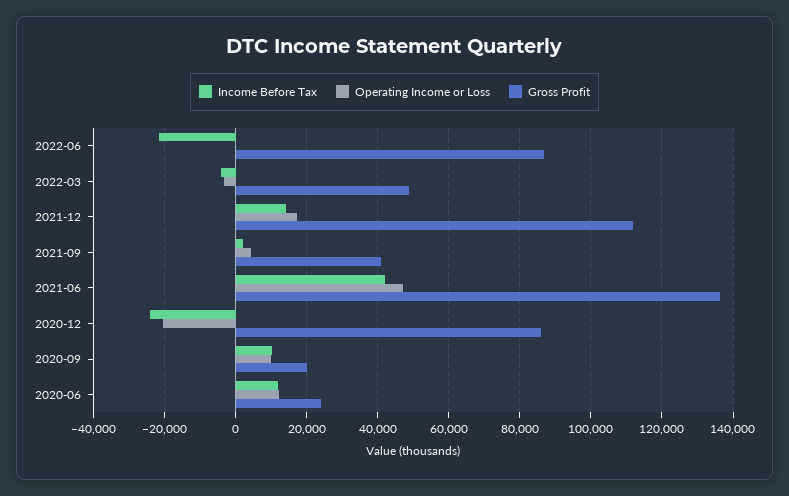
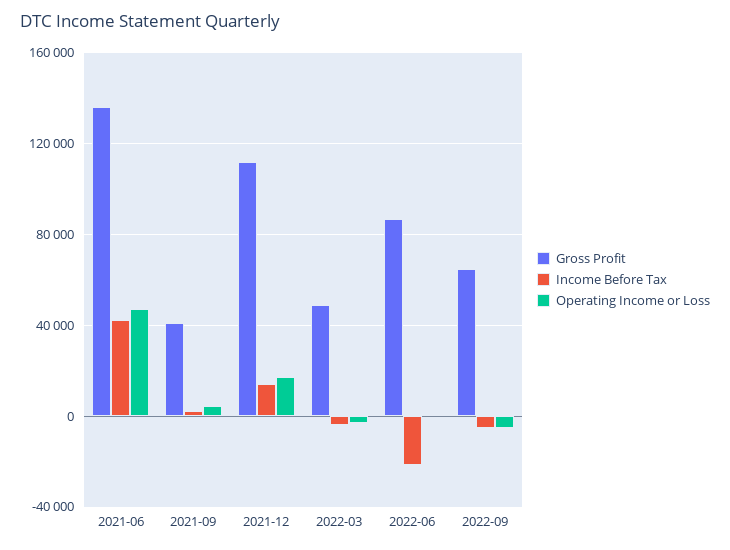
Income Before Tax, 2020-12: -24000 -> none
Operating Income or Loss, 2020-12: -20000 -> none
Gross Profit, 2020-12: 86000 -> none
Income Before Tax, 2020-09: 10000 -> none
Operating Income or Loss, 2020-09: 10000 -> none
Gross Profit, 2020-09: 20000 -> none
Income Before Tax, 2020-06: 12000 -> none
Operating Income or Loss, 2020-06: 12000 -> none
Gross Profit, 2020-06: 24000 -> none
Gross Profit, 2022-09: none -> 65000
Income Before Tax, 2022-09: none -> -5000
Operating Income or Loss, 2022-09: none -> -5000

